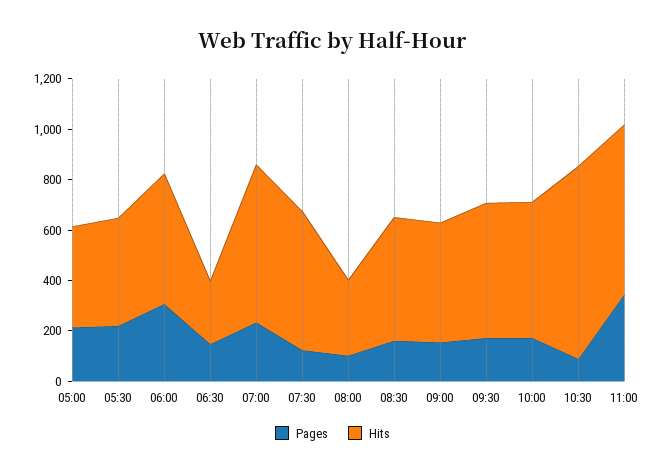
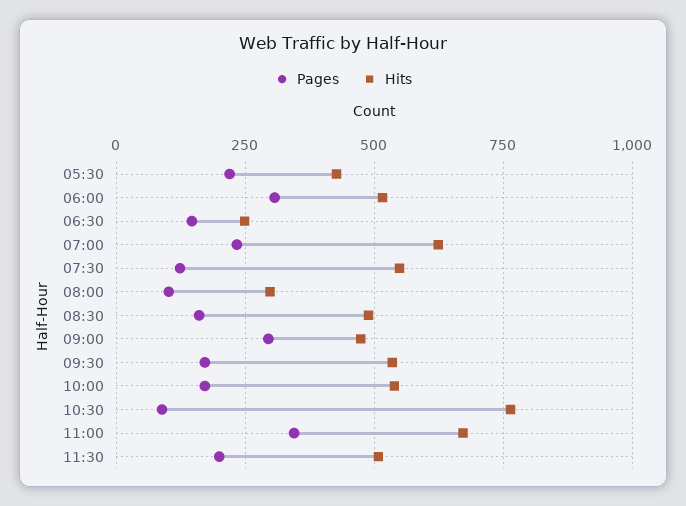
Pages, 05:00: 200 -> none
Hits, 05:00: 400 -> none
Pages, 09:00: 150 -> 300
Pages, 11:30: none -> 200
Hits, 11:30: none -> 500

